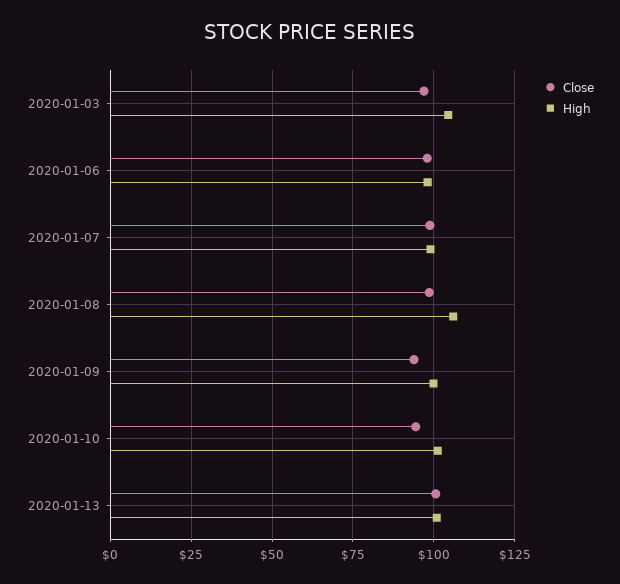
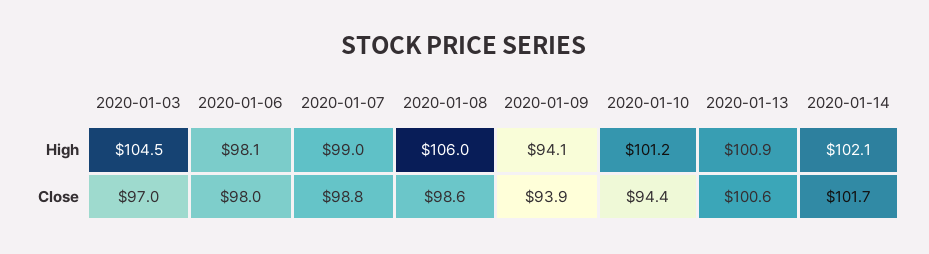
High, 2020-01-09: 100 -> 94.1
High, 2020-01-14: none -> 102.1
Close, 2020-01-14: none -> 101.7

